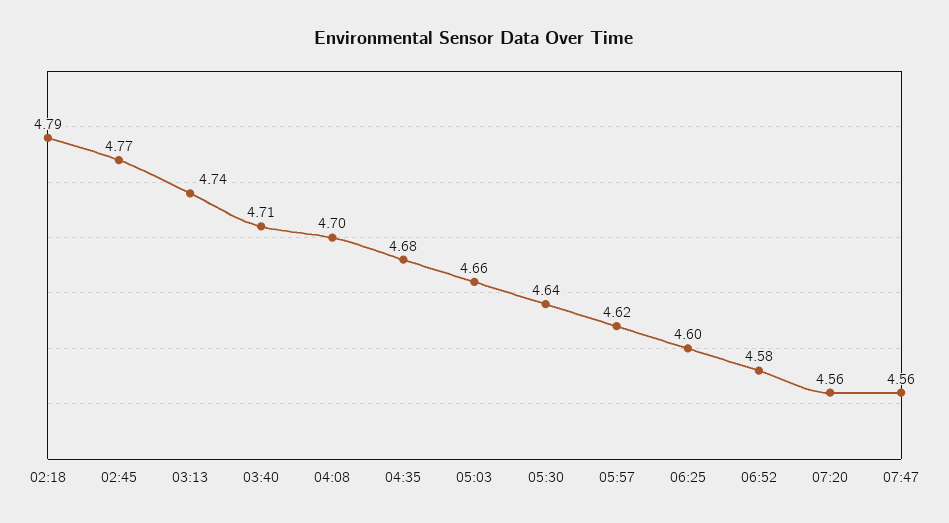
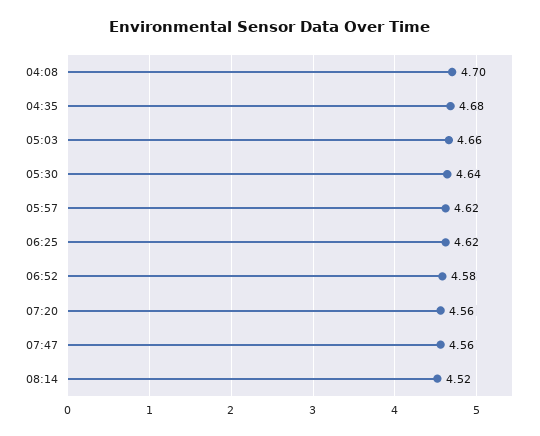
02:18: 4.79 -> none
02:45: 4.77 -> none
03:13: 4.74 -> none
03:40: 4.71 -> none
06:25: 4.6 -> 4.62
08:14: none -> 4.52

